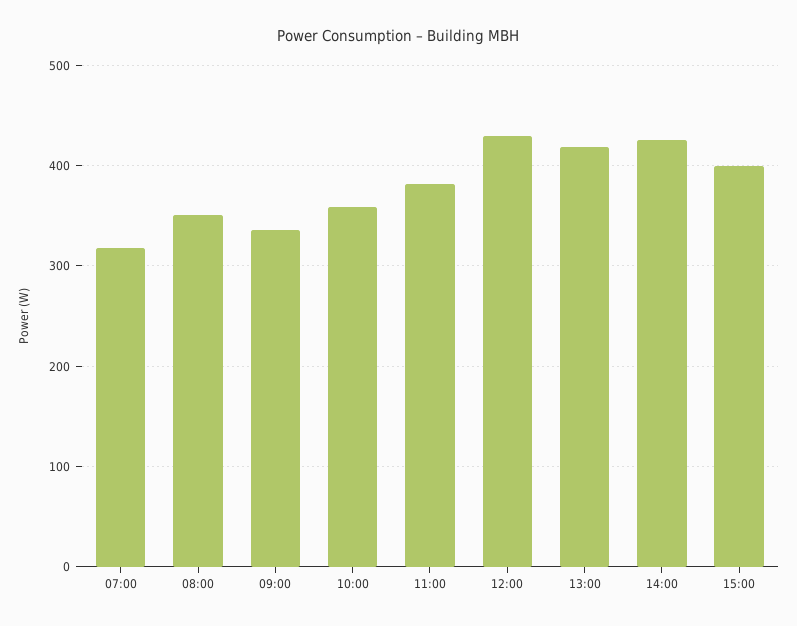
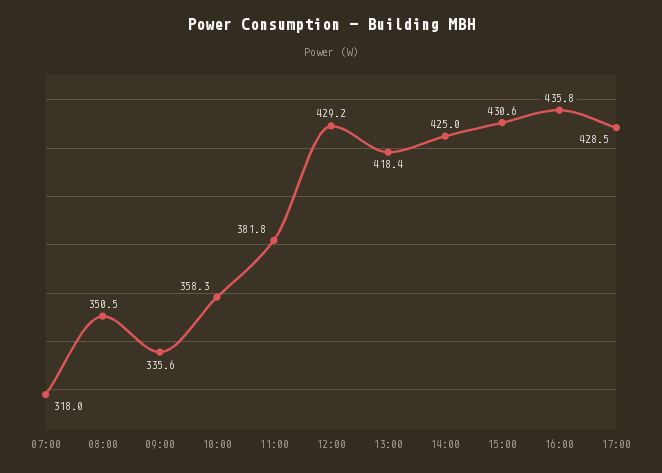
15:00: 400 -> 430.6
16:00: none -> 435.8
17:00: none -> 428.5

